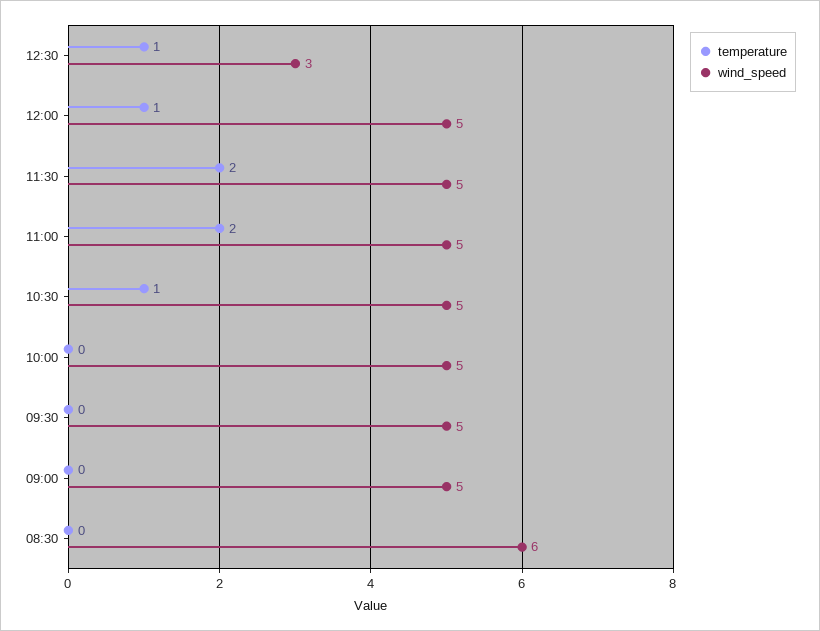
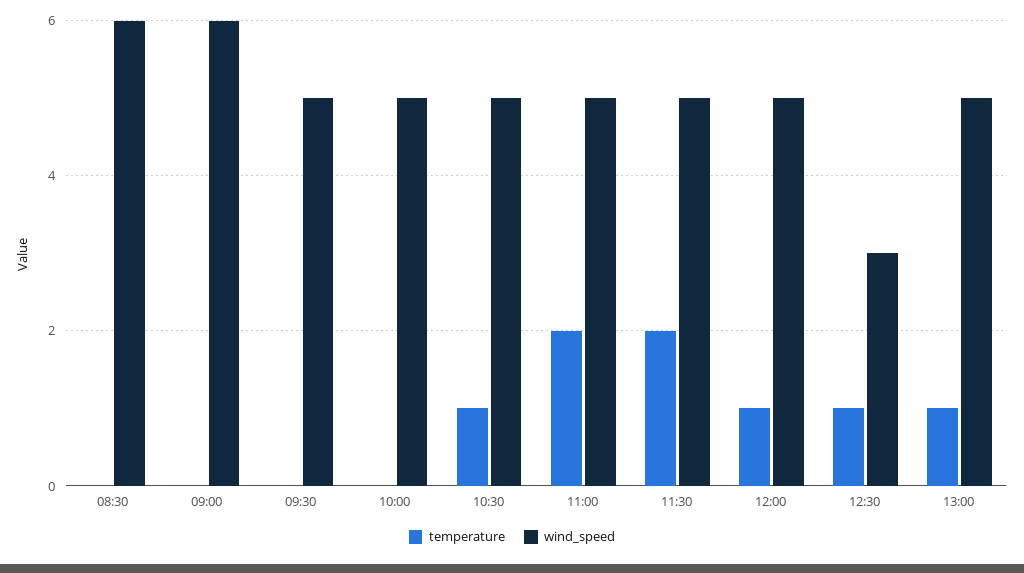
wind_speed, 09:00: 5 -> 6
temperature, 13:00: none -> 1
wind_speed, 13:00: none -> 5

